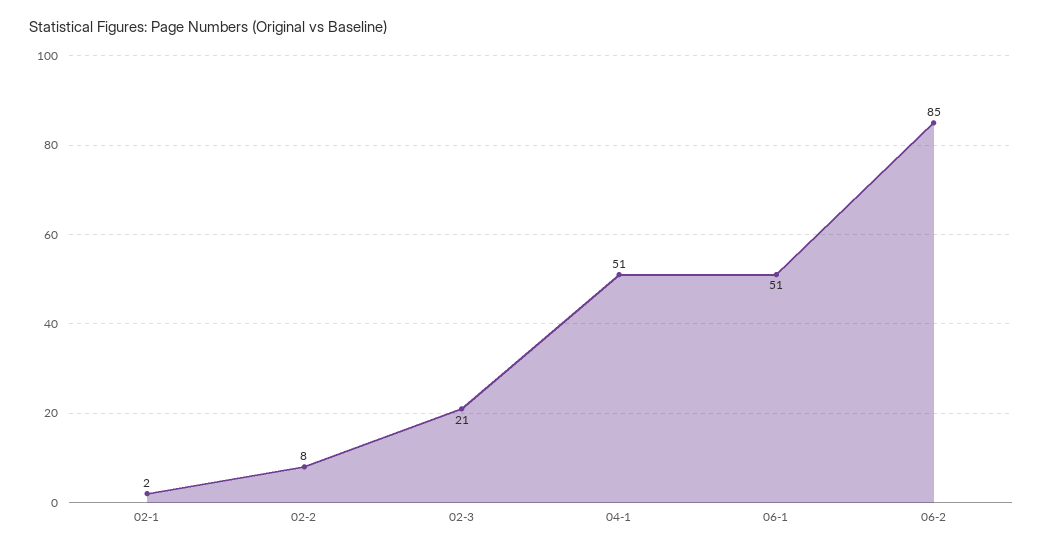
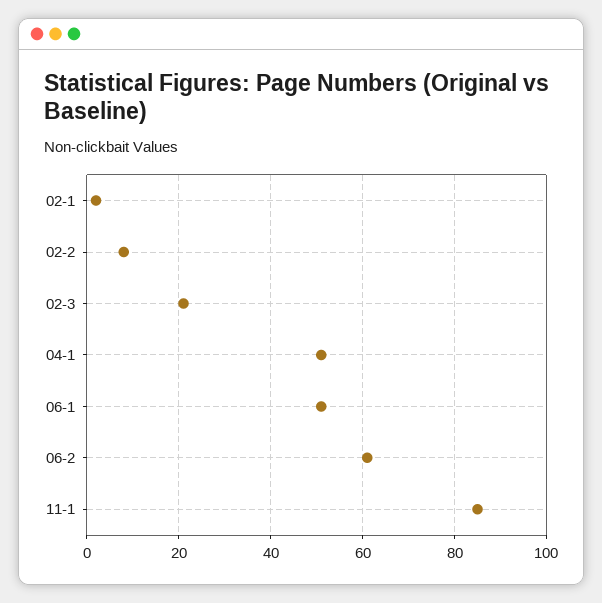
06-2: 85 -> 60
11-1: none -> 85

